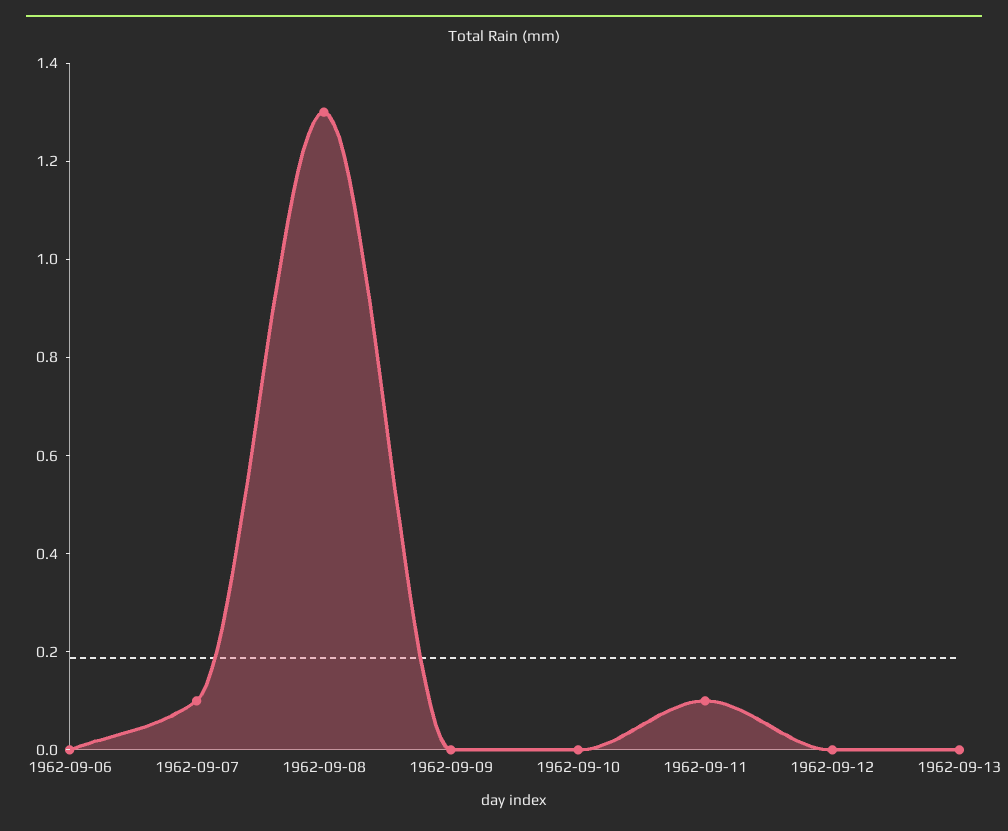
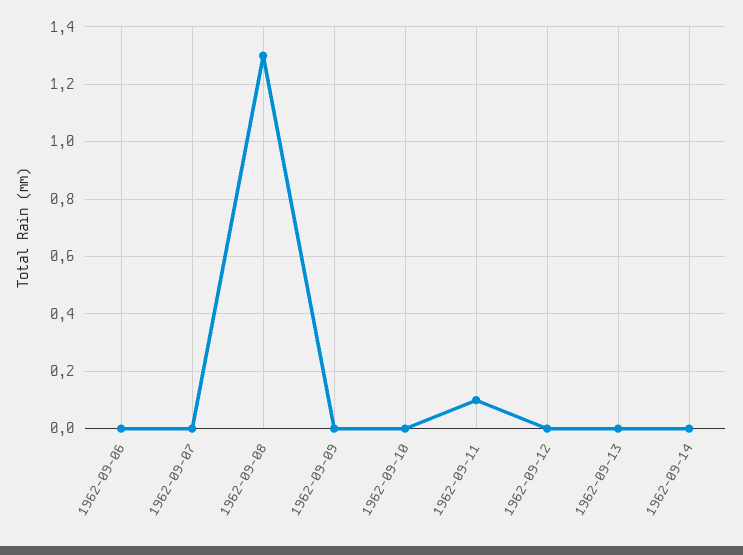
1962-09-07: 0.1 -> 0
1962-09-14: none -> 0

